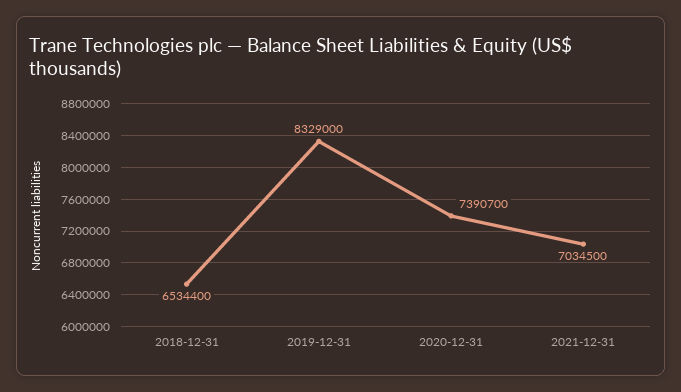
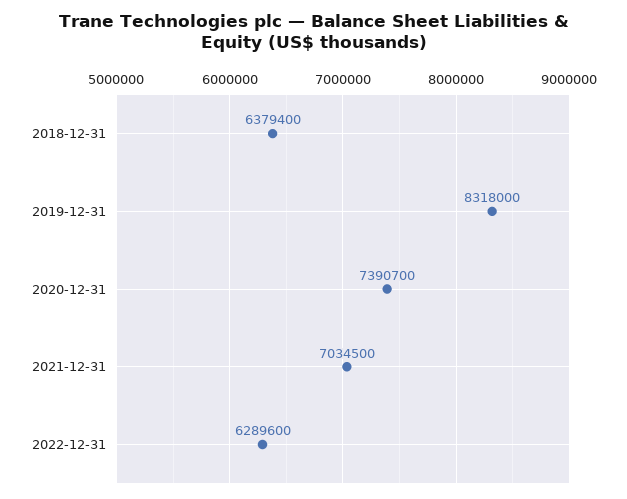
2018-12-31: 6534400 -> 6379400
2019-12-31: 8329000 -> 8318000
2022-12-31: none -> 6289600

